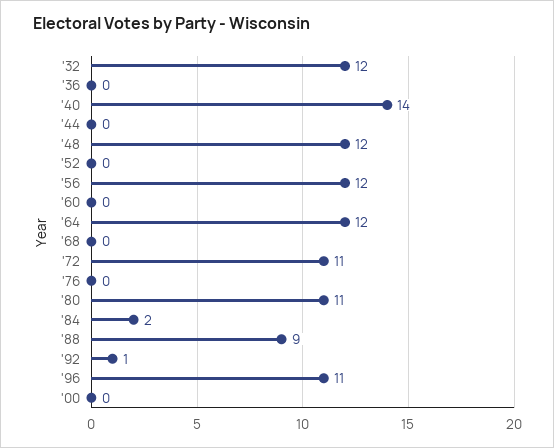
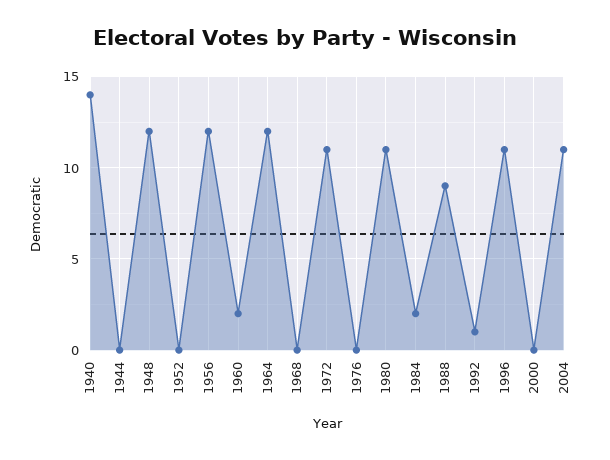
'32: 12 -> none
'36: 0 -> none
'60: 0 -> 2
2004: none -> 11

